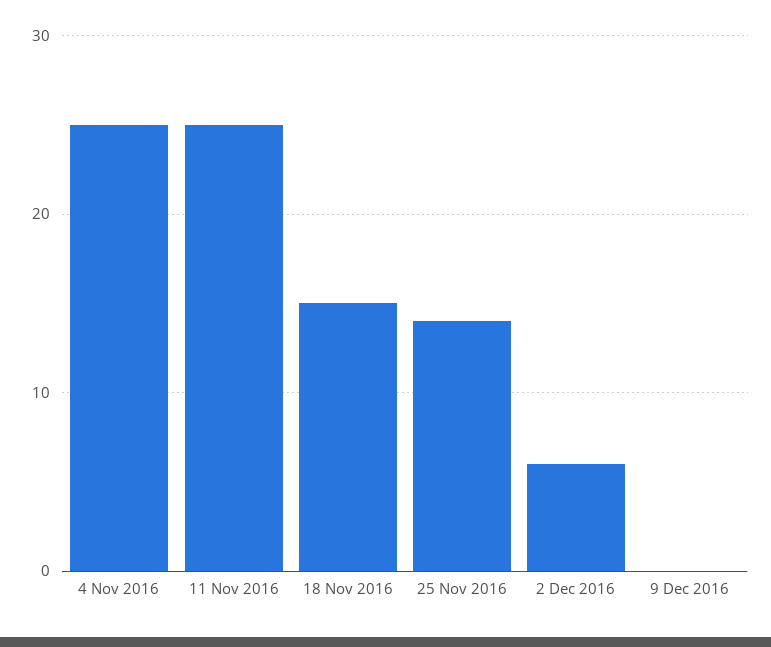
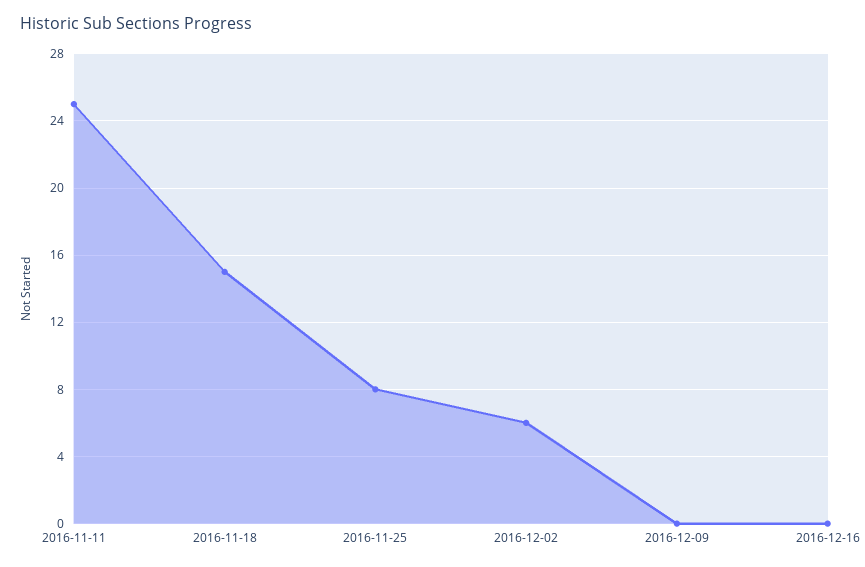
4 Nov 2016: 25 -> none
25 Nov 2016: 14 -> 8
2016-12-16: none -> 0

